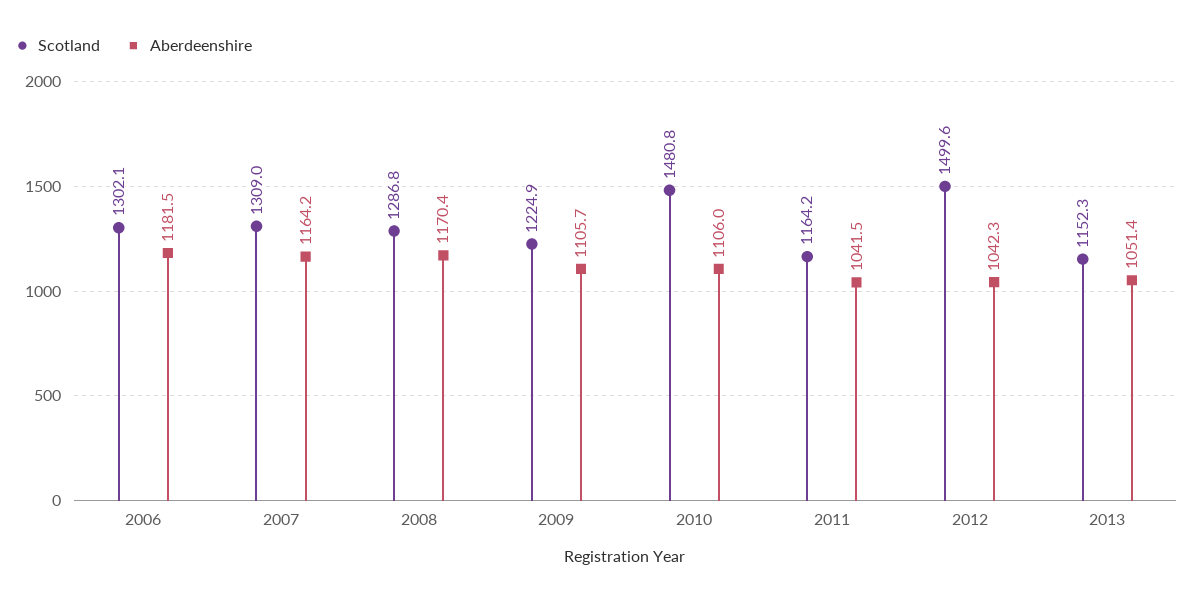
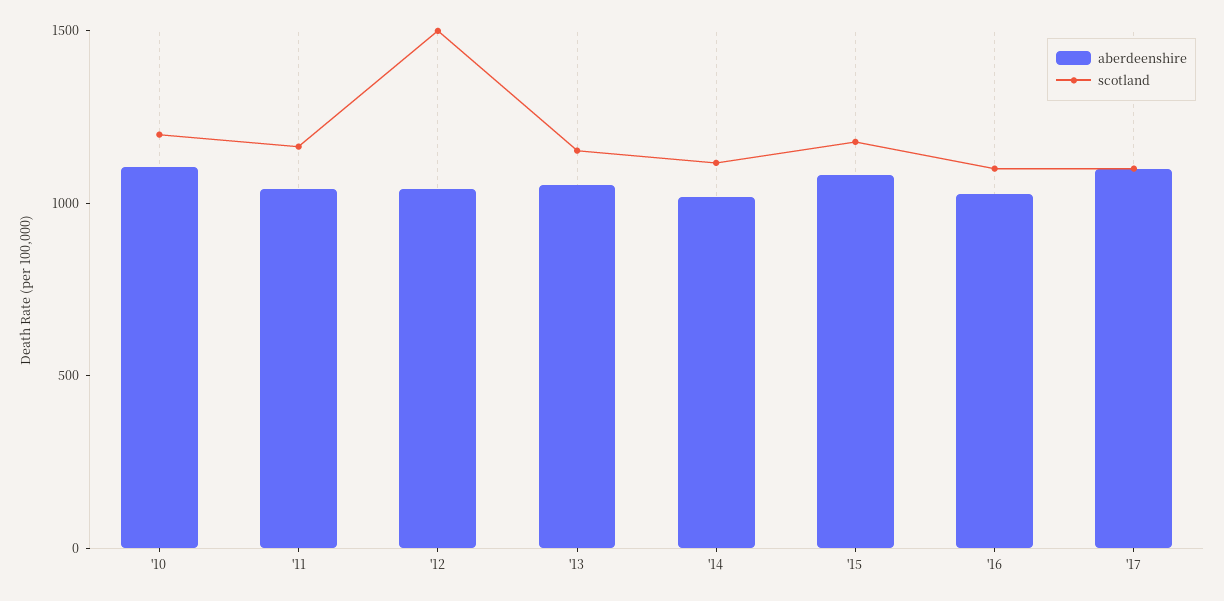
Scotland, 2006: 1302.1 -> none
Aberdeenshire, 2006: 1181.5 -> none
Scotland, 2007: 1309 -> none
Aberdeenshire, 2007: 1164.2 -> none
Scotland, 2008: 1286.8 -> none
Aberdeenshire, 2008: 1170.4 -> none
Scotland, 2009: 1224.9 -> none
Aberdeenshire, 2009: 1105.7 -> none
Scotland, 2010: 1480.8 -> 1200
Aberdeenshire, '14: none -> 1000
Scotland, '14: none -> 1100
Aberdeenshire, '15: none -> 1100
Scotland, '15: none -> 1200
Aberdeenshire, '16: none -> 1000
Scotland, '16: none -> 1100
Aberdeenshire, '17: none -> 1100
Scotland, '17: none -> 1100

